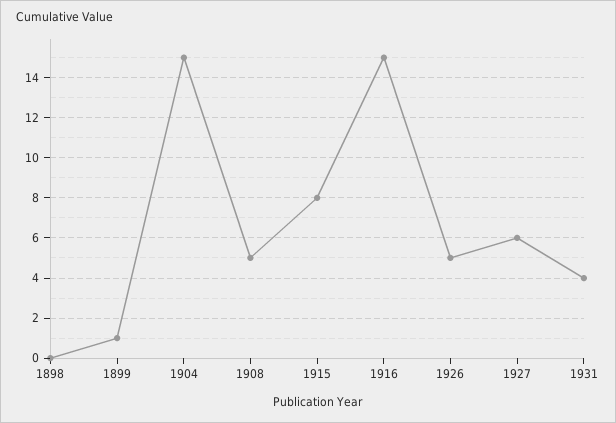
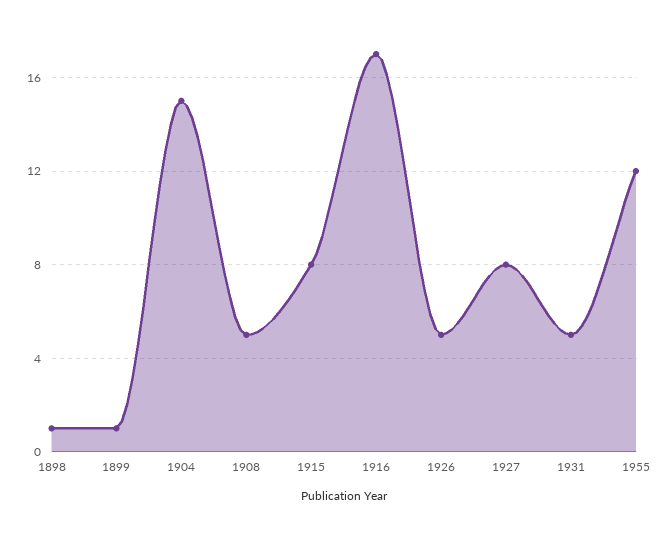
1898: 0 -> 1
1916: 15 -> 17
1927: 6 -> 8
1931: 4 -> 5
1955: none -> 12

